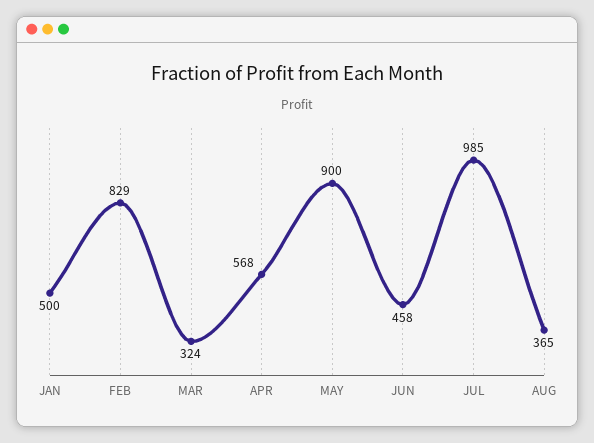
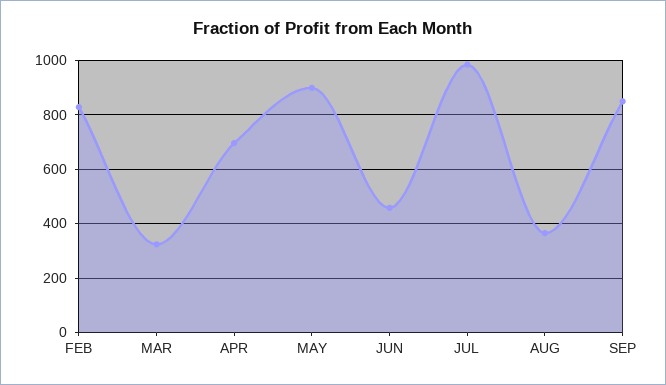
JAN: 500 -> none
APR: 568 -> 700
SEP: none -> 850

